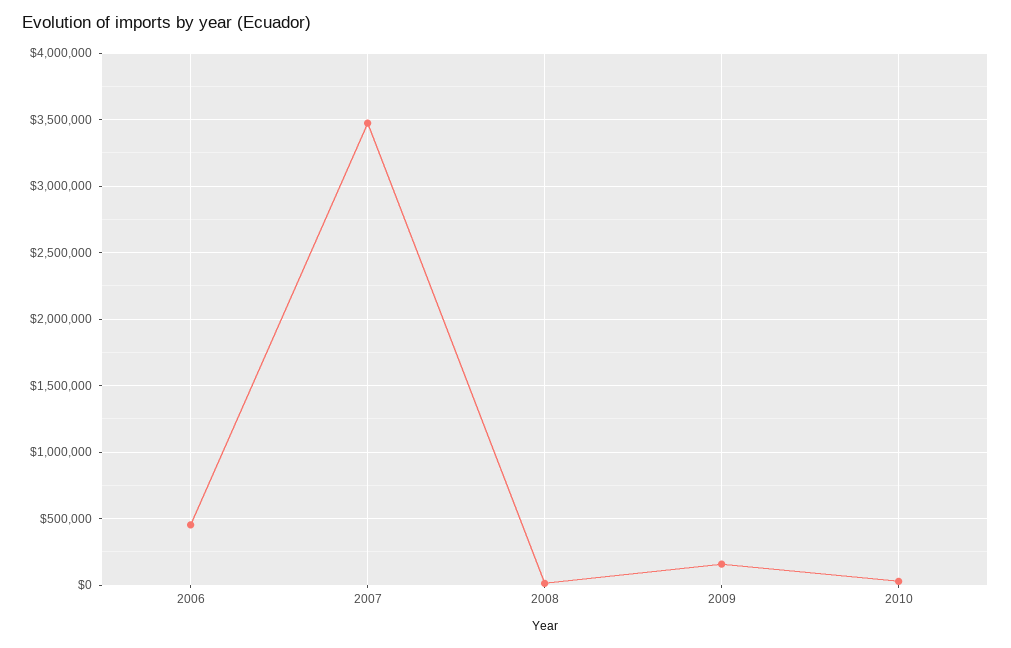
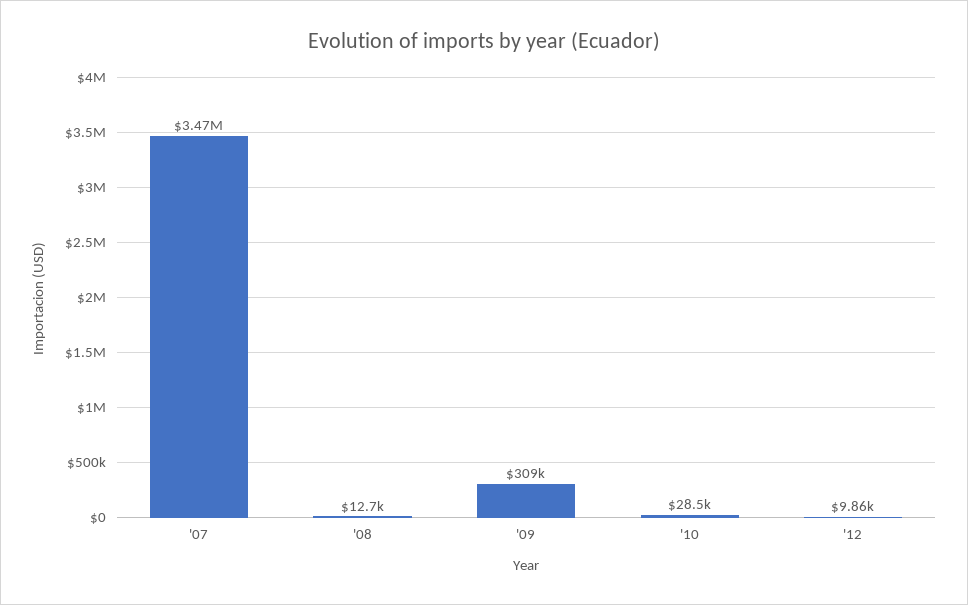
2006: 450000 -> none
2009: 150000 -> 309000
'12: none -> 9860

